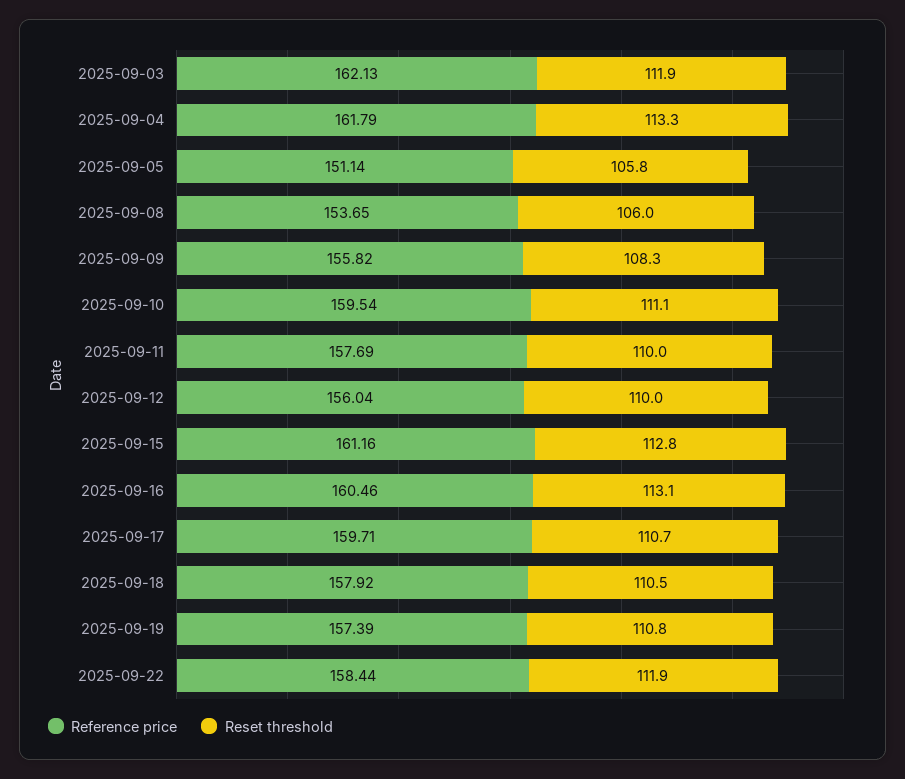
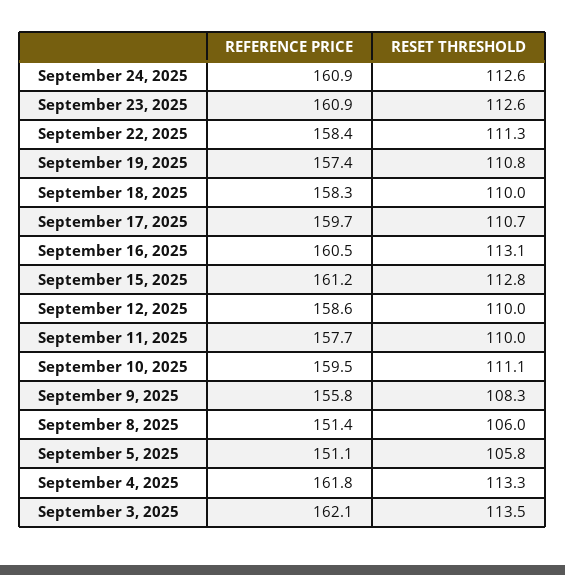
Reset threshold, 2025-09-03: 111.9 -> 113.5
Reference price, 2025-09-08: 153.65 -> 151.4
Reference price, 2025-09-12: 156.04 -> 158.6
Reference price, 2025-09-18: 157.92 -> 158.3
Reset threshold, 2025-09-18: 110.5 -> 110
Reset threshold, 2025-09-22: 111.9 -> 111.3
Reference price, September 24, 2025: none -> 160.9
Reset threshold, September 24, 2025: none -> 112.6
Reference price, September 23, 2025: none -> 160.9
Reset threshold, September 23, 2025: none -> 112.6

